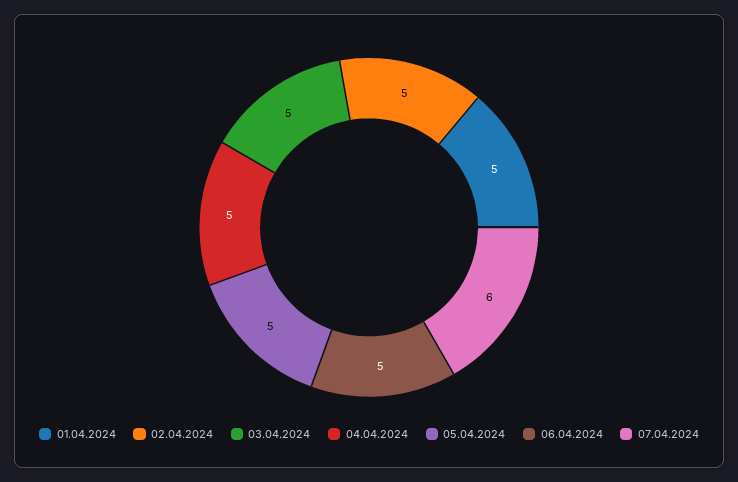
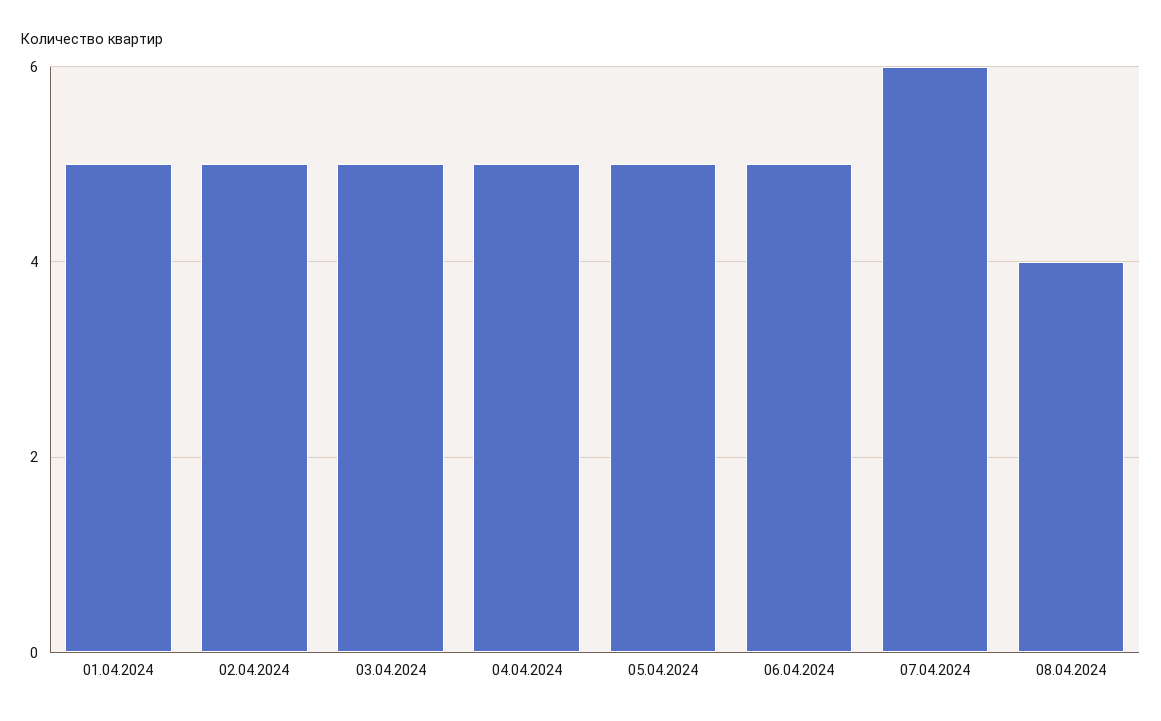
08.04.2024: none -> 4

